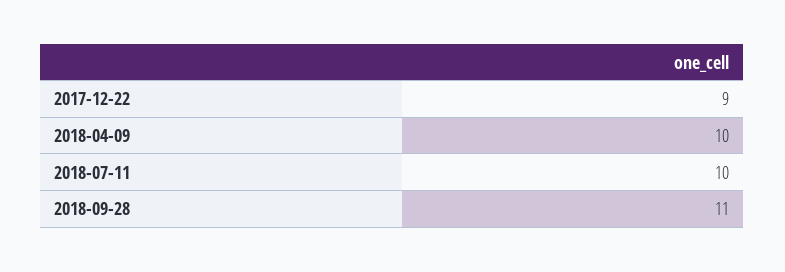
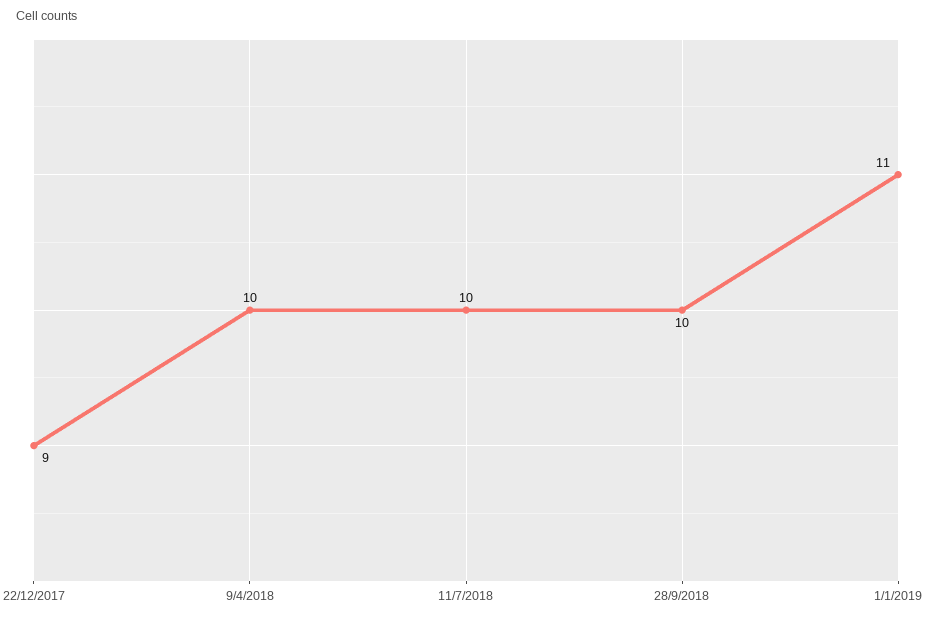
2018-09-28: 11 -> 10
1/1/2019: none -> 11

